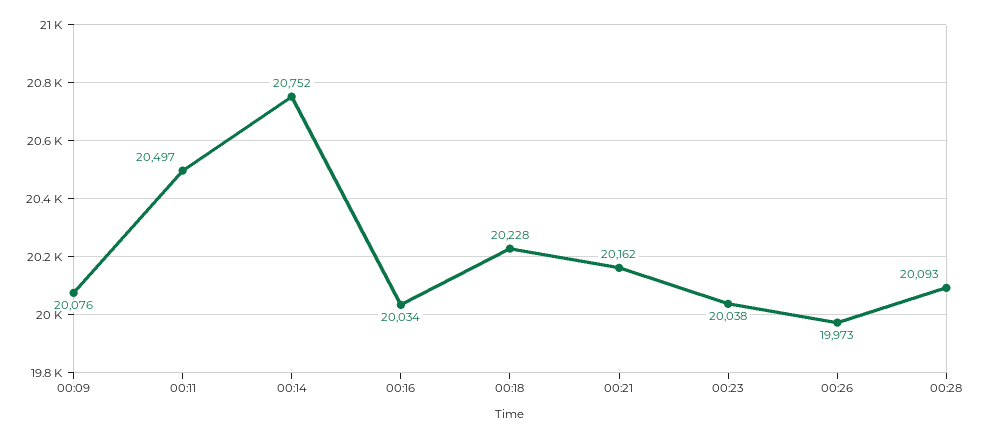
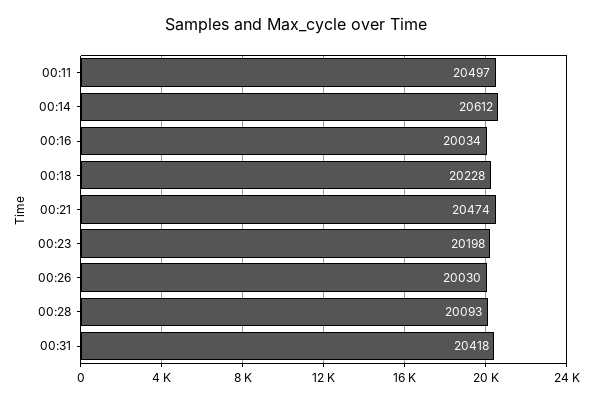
00:09: 20076 -> none
00:14: 20752 -> 20612
00:21: 20162 -> 20474
00:23: 20038 -> 20198
00:26: 19973 -> 20030
00:31: none -> 20418

